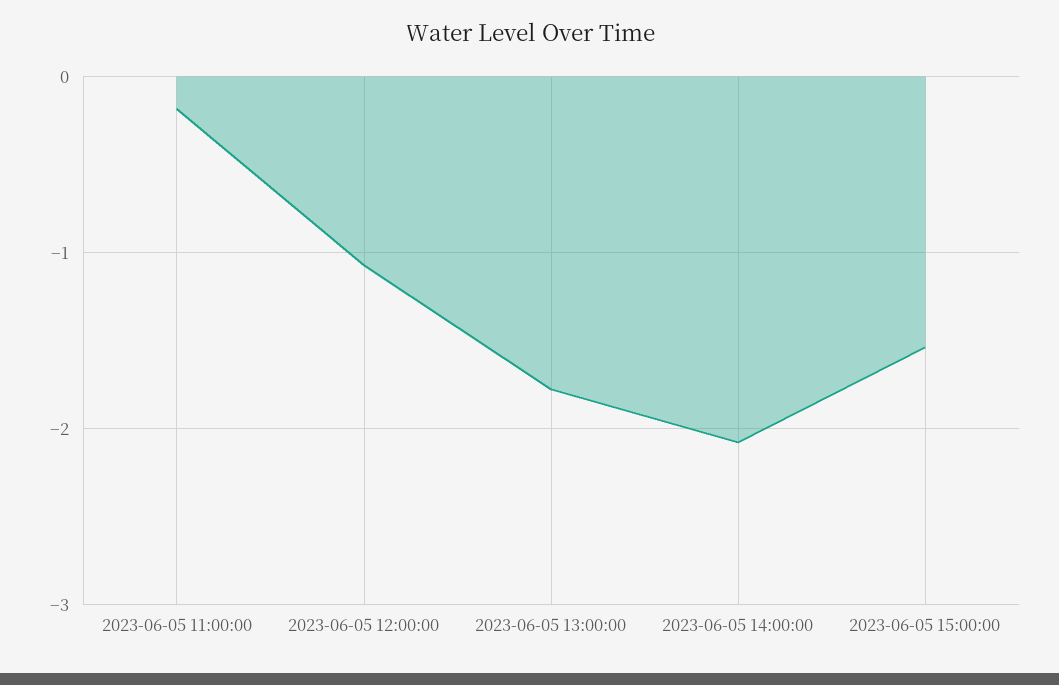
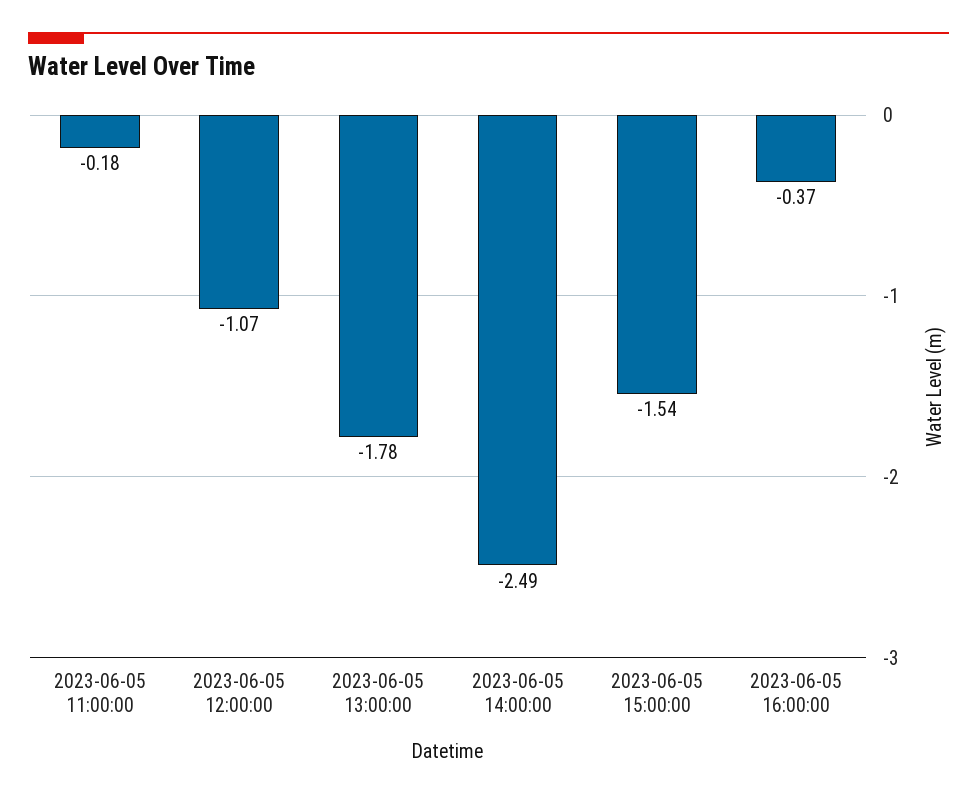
2023-06-05 14:00:00: -2.1 -> -2.49
2023-06-05 16:00:00: none -> -0.37

